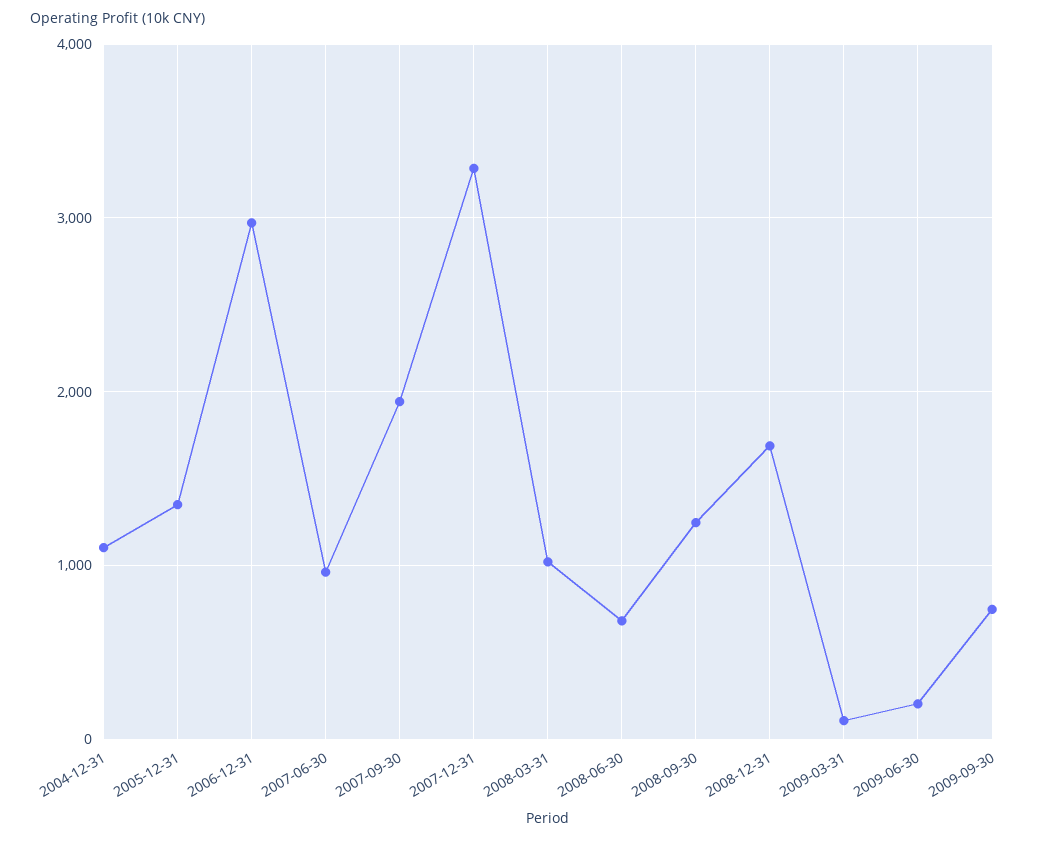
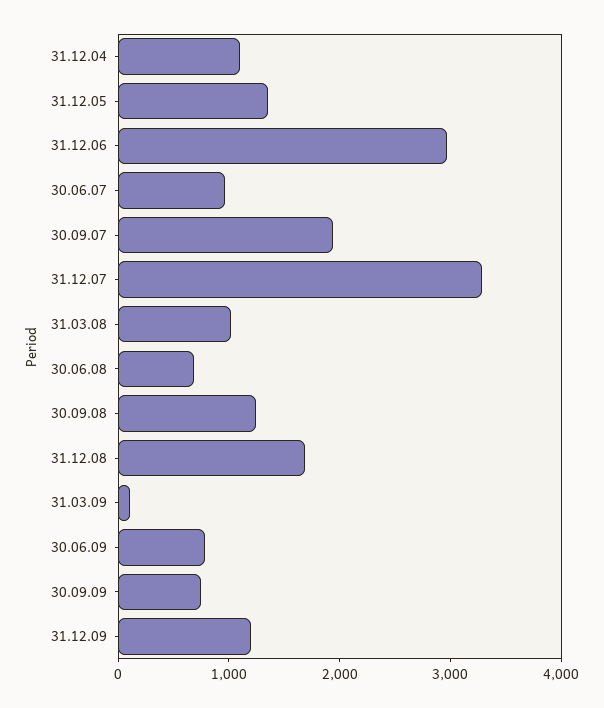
2009-06-30: 200 -> 800
31.12.09: none -> 1200

